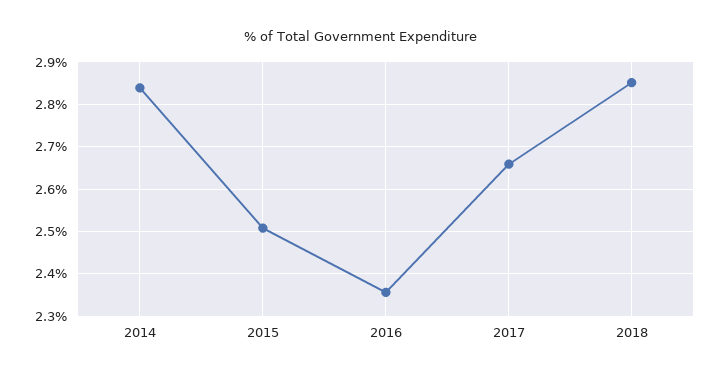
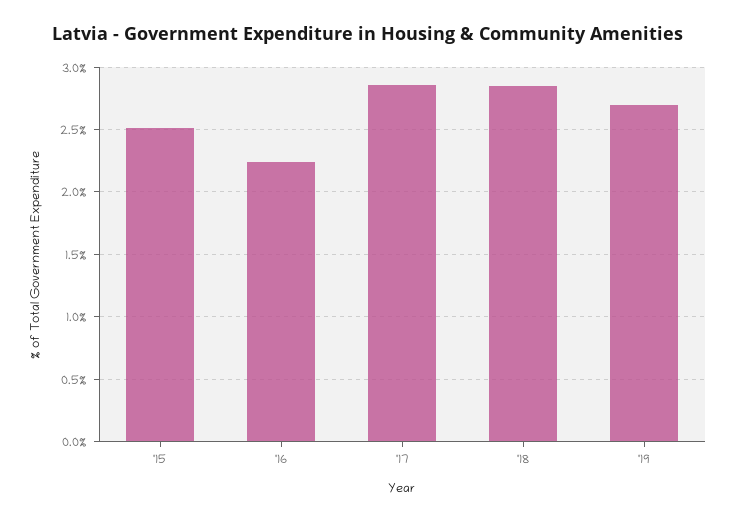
2014: 2.84 -> none
2016: 2.36 -> 2.25
2017: 2.66 -> 2.85
'19: none -> 2.7

